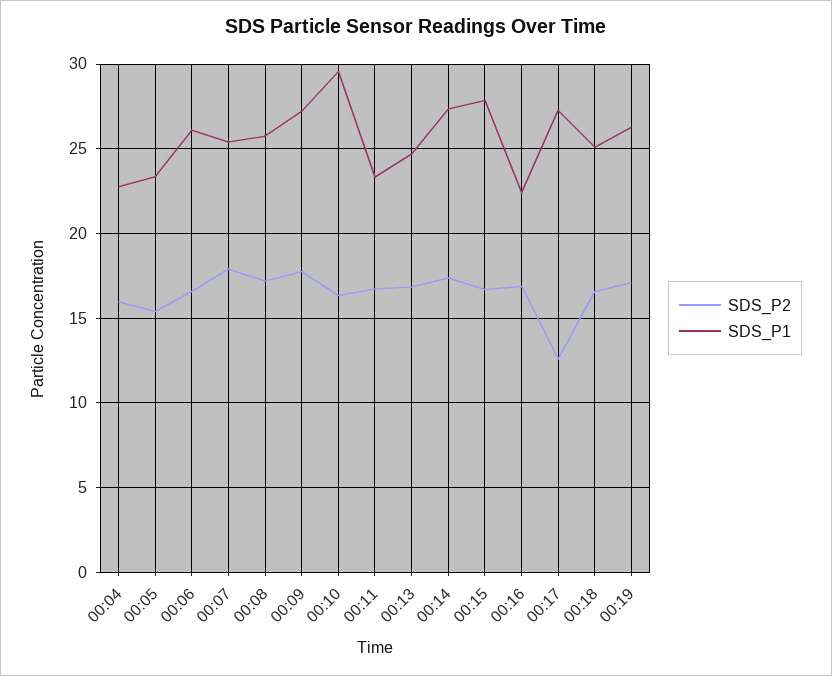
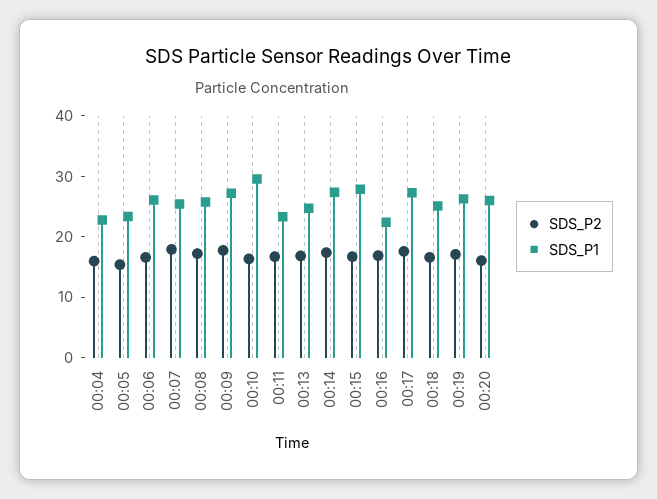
SDS_P2, 00:17: 12.5 -> 18
SDS_P2, 00:20: none -> 16
SDS_P1, 00:20: none -> 26

